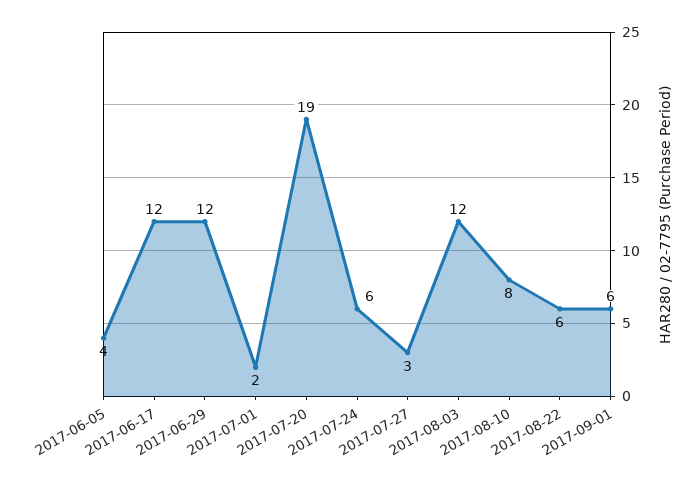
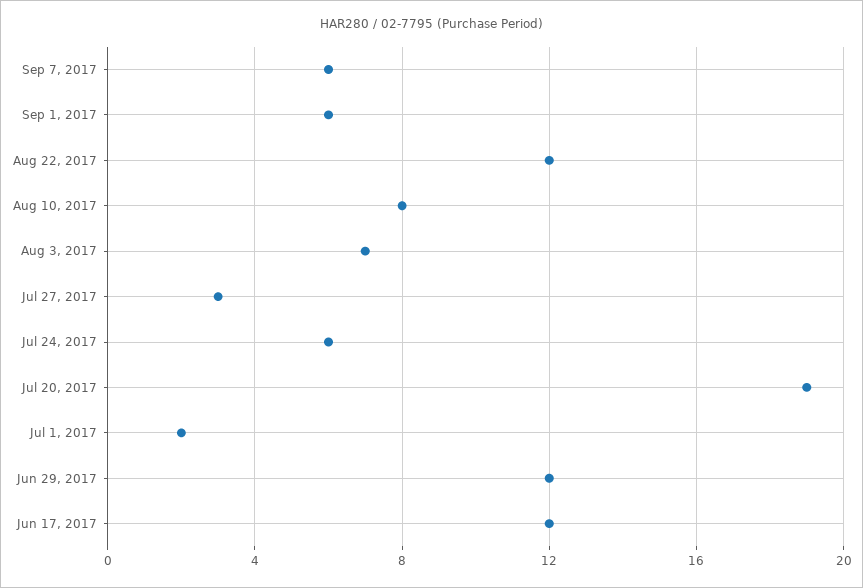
2017-06-05: 4 -> none
2017-08-03: 12 -> 7
2017-08-22: 6 -> 12
Sep 7, 2017: none -> 6

